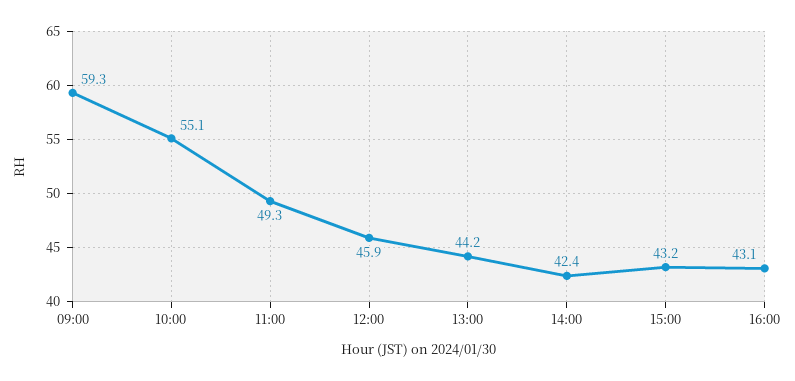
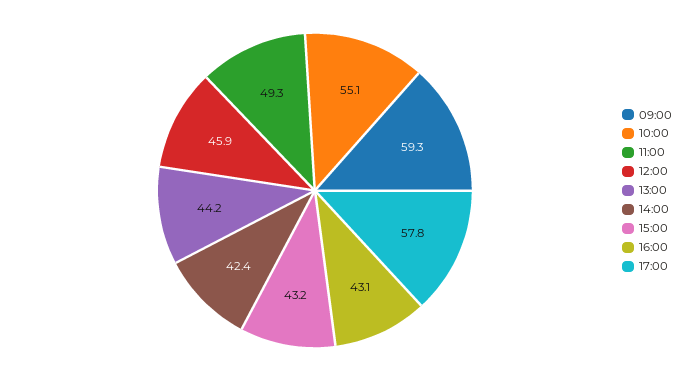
17:00: none -> 57.8

